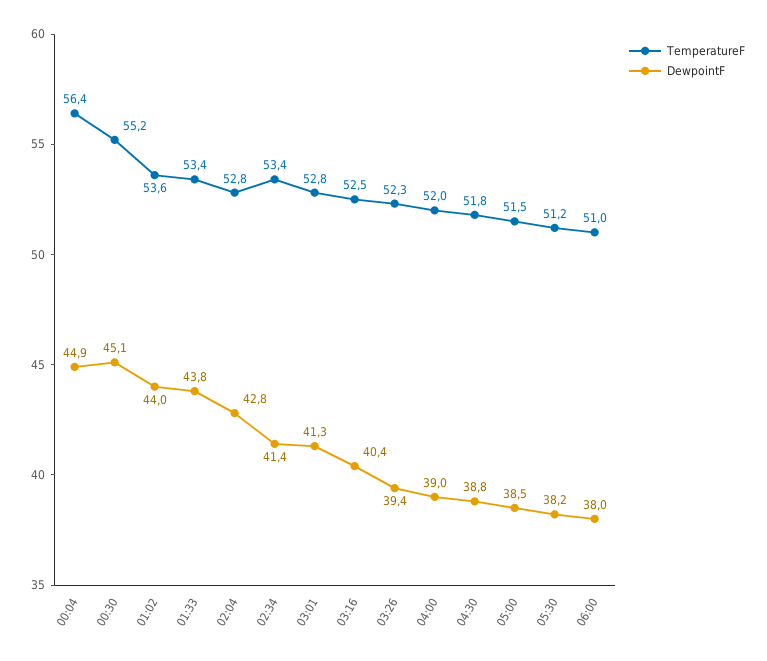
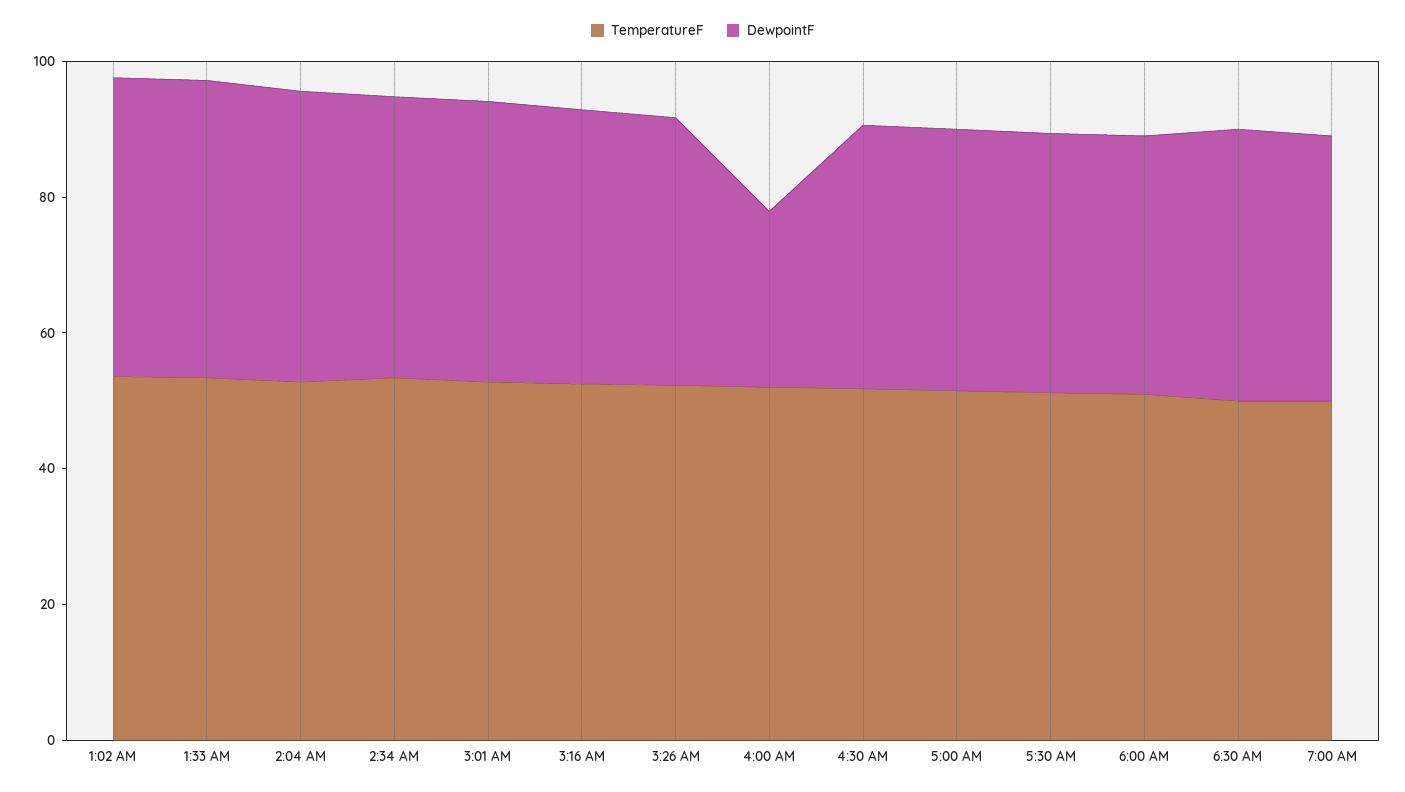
TemperatureF, 00:04: 56.4 -> none
DewpointF, 00:04: 44.9 -> none
TemperatureF, 00:30: 55.2 -> none
DewpointF, 00:30: 45.1 -> none
DewpointF, 04:00: 39 -> 25
TemperatureF, 6:30 AM: none -> 50
DewpointF, 6:30 AM: none -> 40
TemperatureF, 7:00 AM: none -> 50
DewpointF, 7:00 AM: none -> 40

